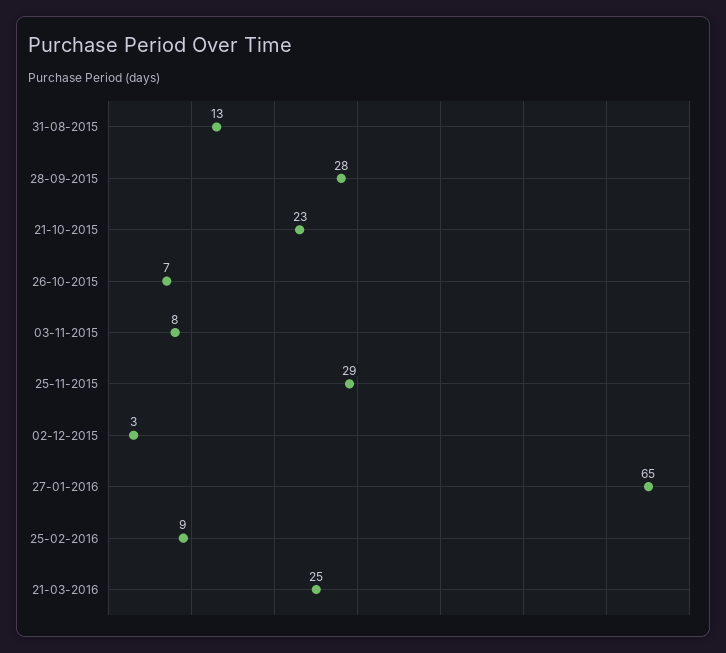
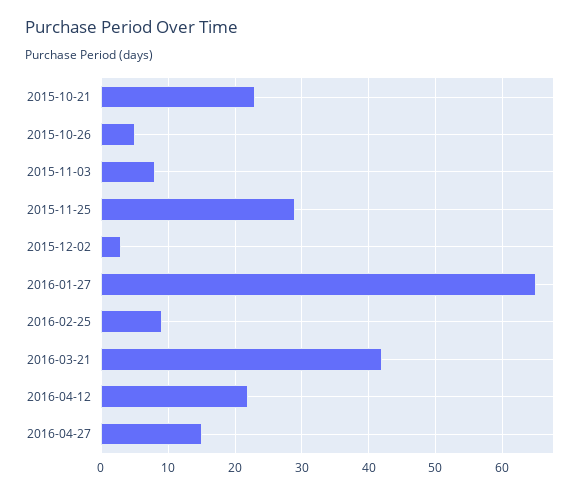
31-08-2015: 13 -> none
28-09-2015: 28 -> none
26-10-2015: 7 -> 5
21-03-2016: 25 -> 42
2016-04-12: none -> 22
2016-04-27: none -> 15

